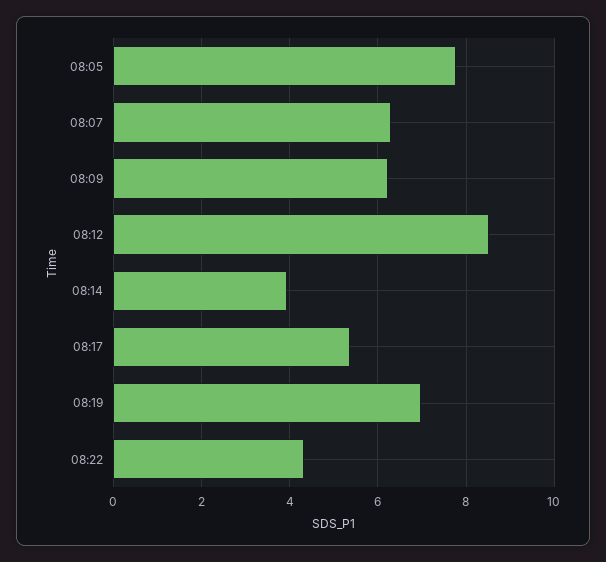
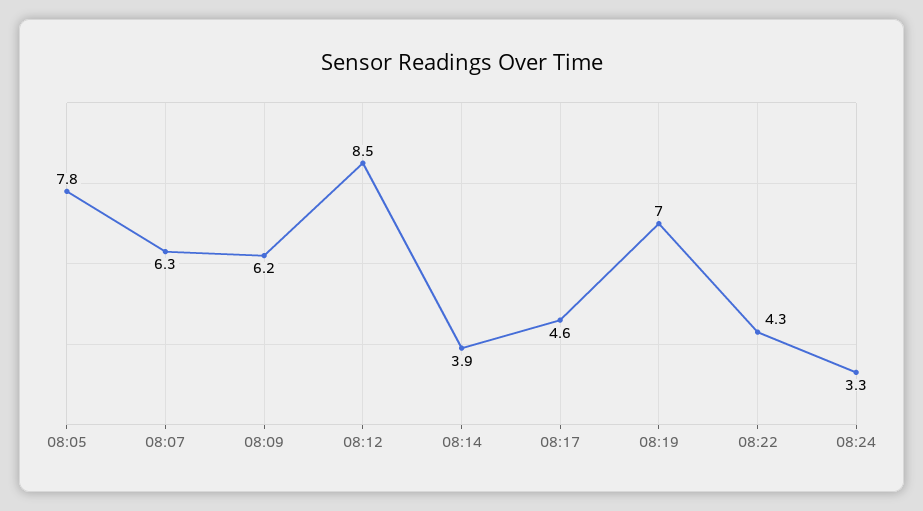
08:17: 5.4 -> 4.6
08:24: none -> 3.3

